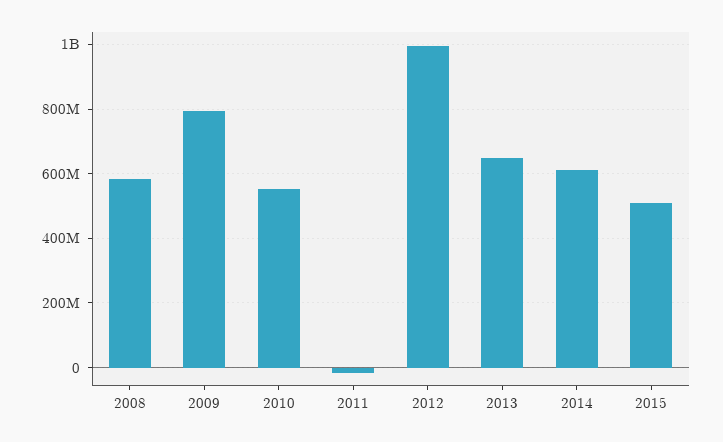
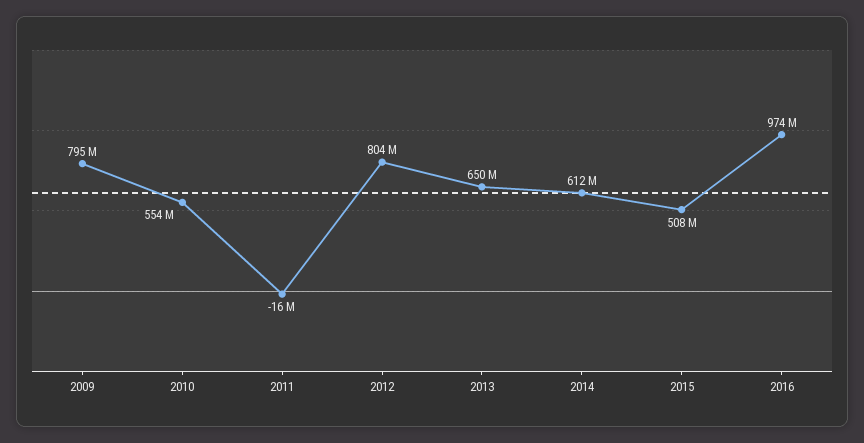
2008: 580000000 -> none
2012: 1000000000 -> 804000000
2016: none -> 974000000

